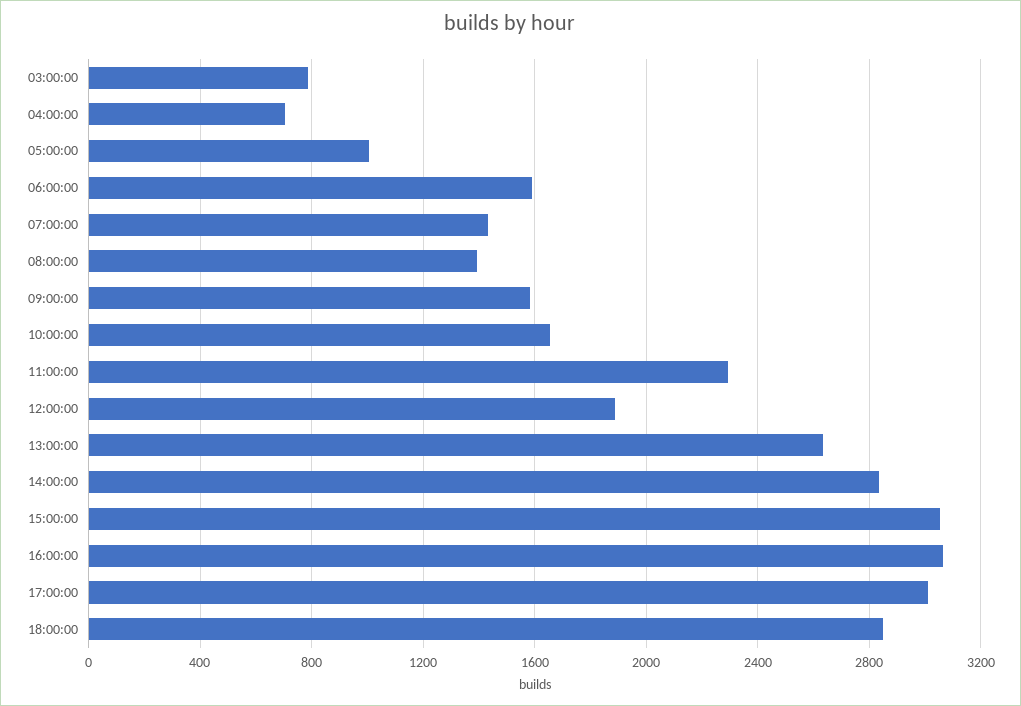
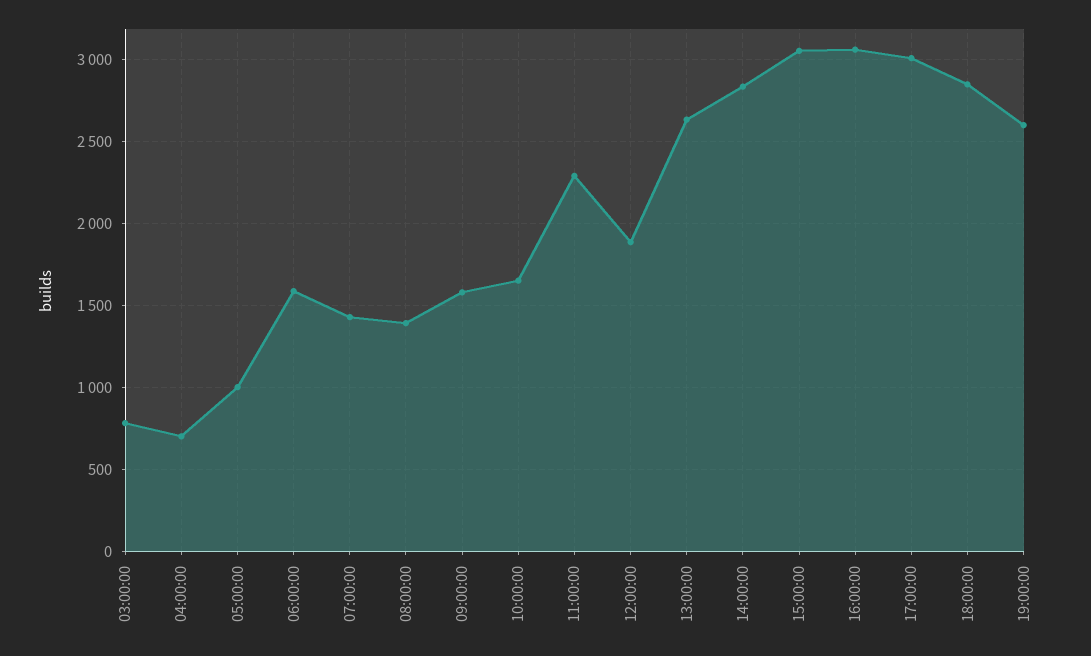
19:00:00: none -> 2600

